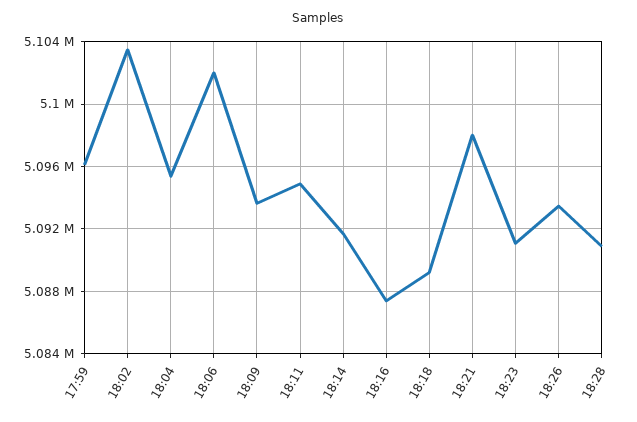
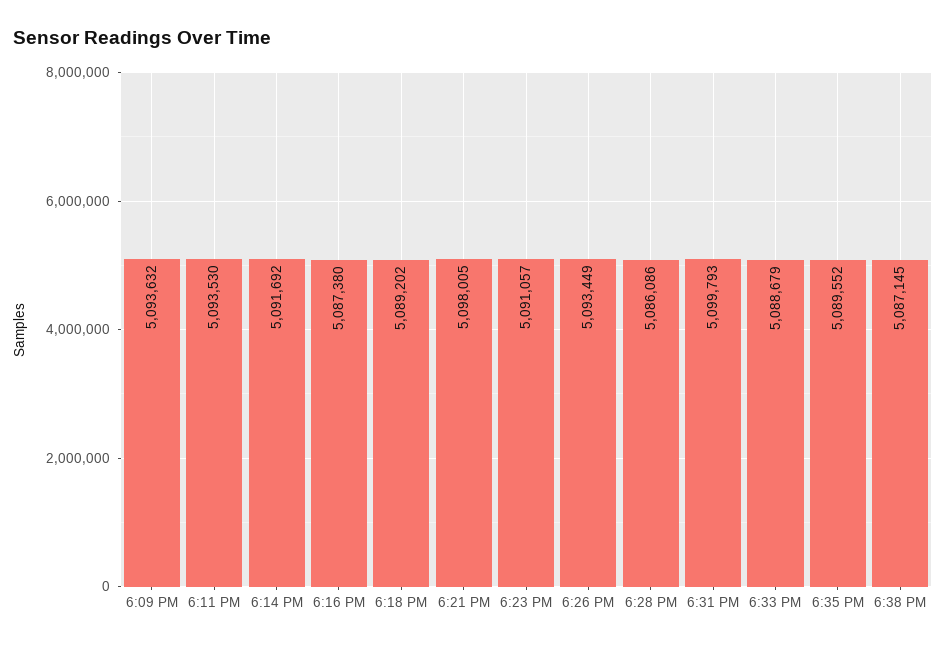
17:59: 5096000 -> none
18:02: 5103500 -> none
18:04: 5095500 -> none
18:06: 5102000 -> none
18:11: 5095000 -> 5093530
18:28: 5091000 -> 5086086
6:31 PM: none -> 5099793
6:33 PM: none -> 5088679
6:35 PM: none -> 5089552
6:38 PM: none -> 5087145

